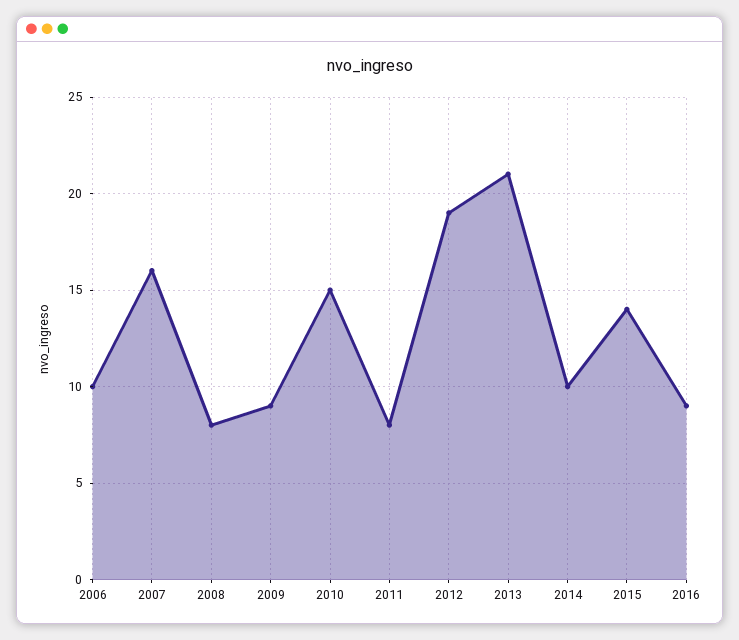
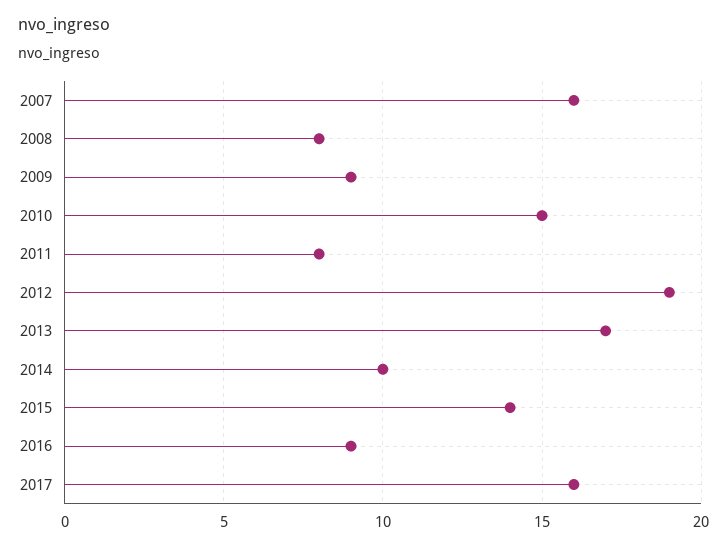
2006: 10 -> none
2013: 21 -> 17
2017: none -> 16

